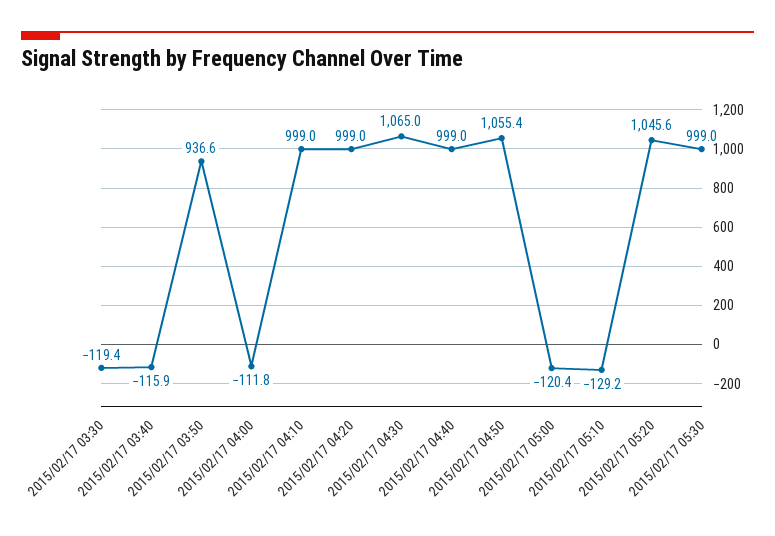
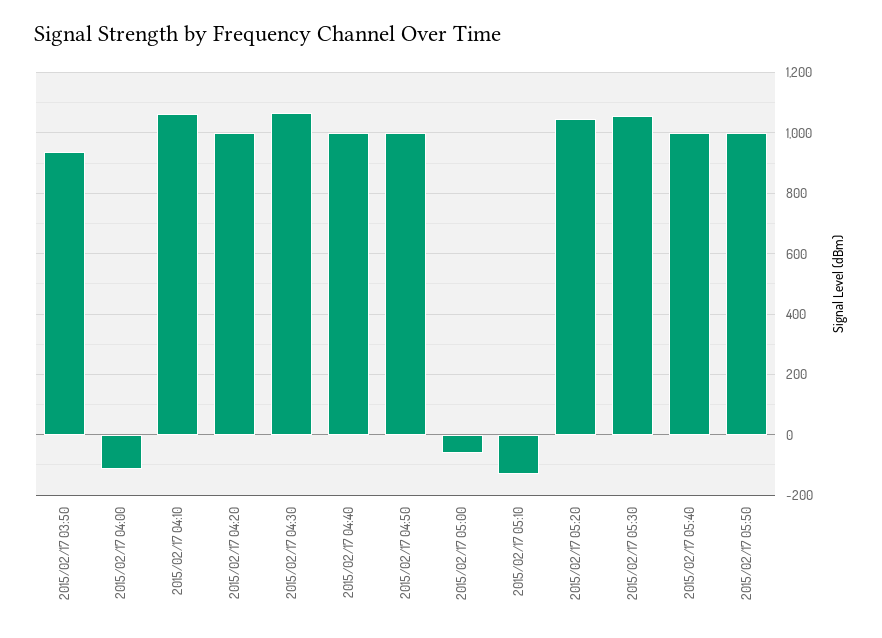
2015/02/17 03:30: -119.4 -> none
2015/02/17 03:40: -115.9 -> none
2015/02/17 04:10: 999 -> 1060
2015/02/17 04:50: 1055.4 -> 1000
2015/02/17 05:00: -120.4 -> -60
2015/02/17 05:30: 999 -> 1060
2015/02/17 05:40: none -> 1000
2015/02/17 05:50: none -> 1000

